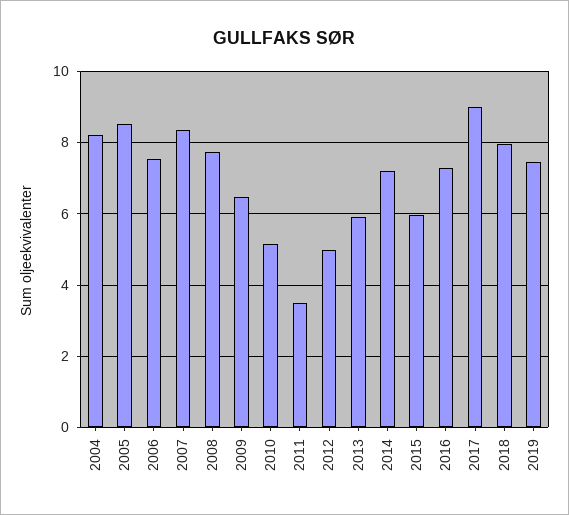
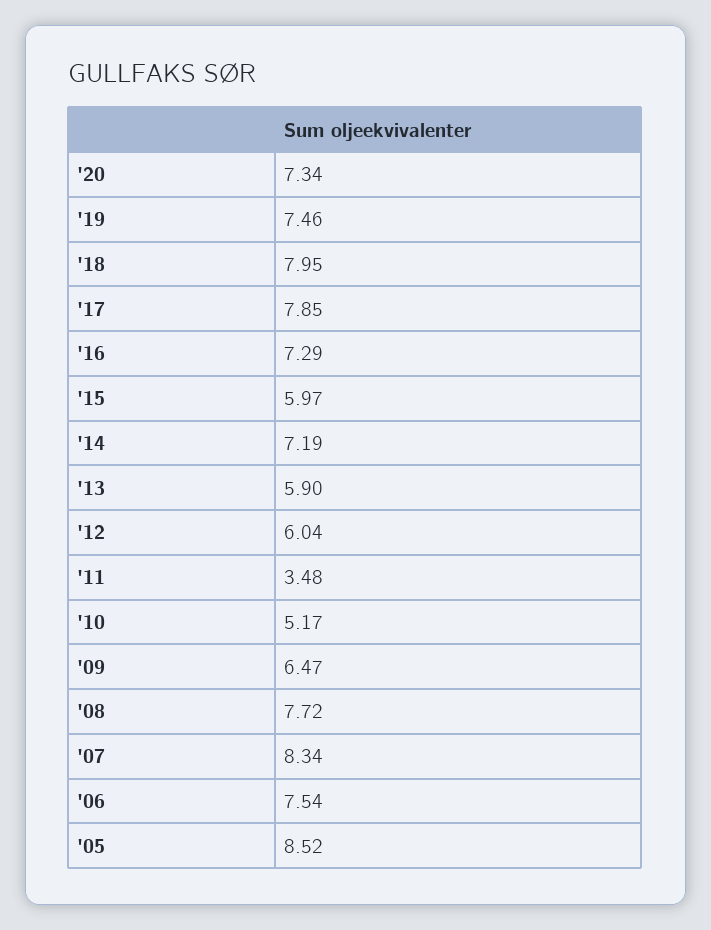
2004: 8.2 -> none
2012: 5 -> 6.04
2017: 9 -> 7.85
'20: none -> 7.34

